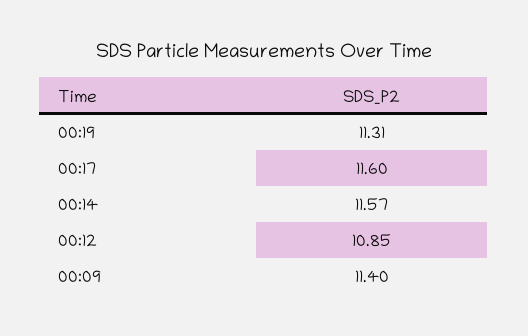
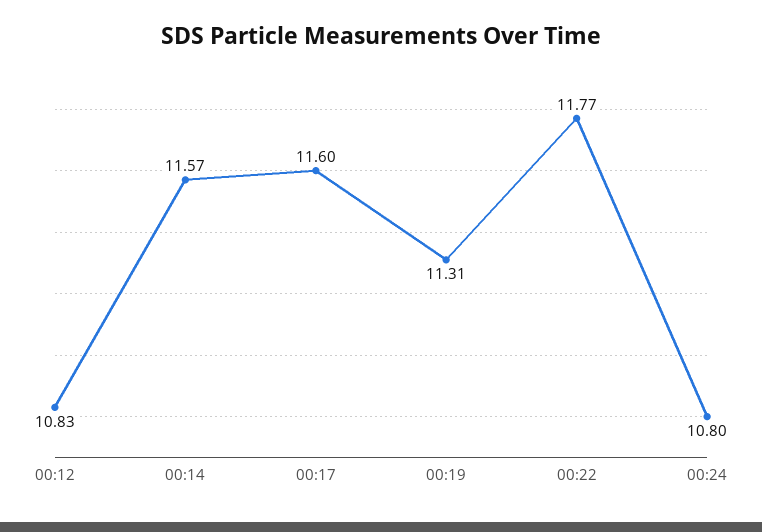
00:12: 10.85 -> 10.83
00:09: 11.4 -> none
00:22: none -> 11.77
00:24: none -> 10.8

